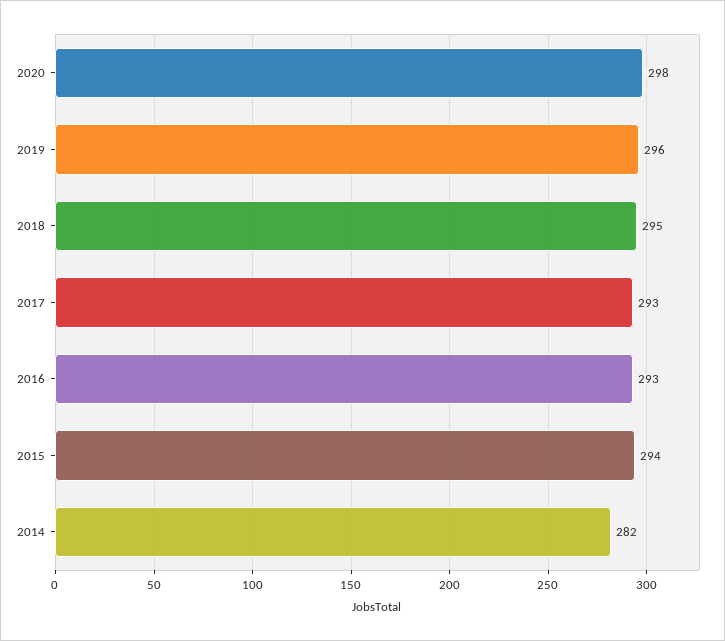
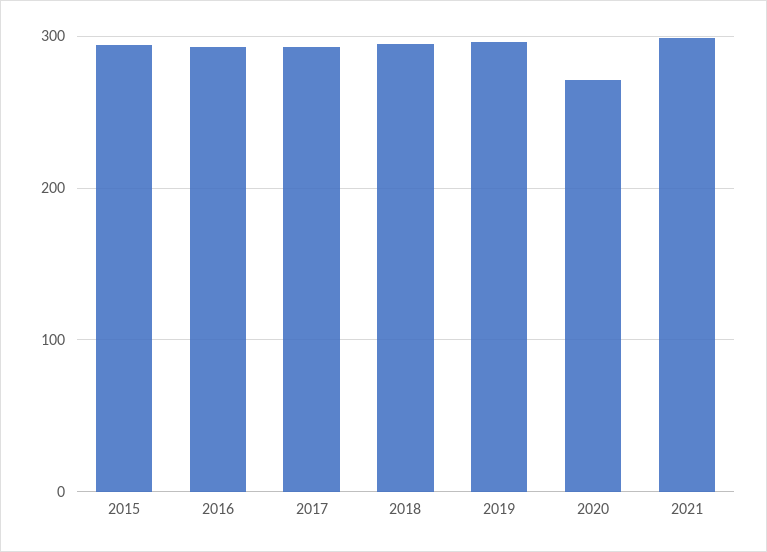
2020: 298 -> 270
2014: 282 -> none
2021: none -> 300

